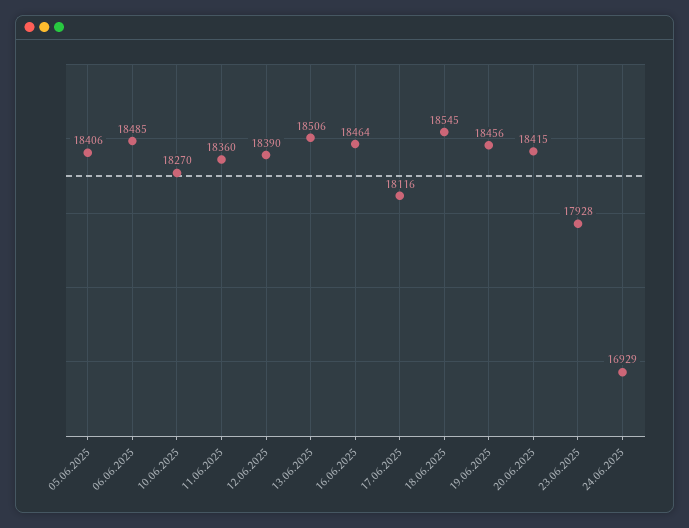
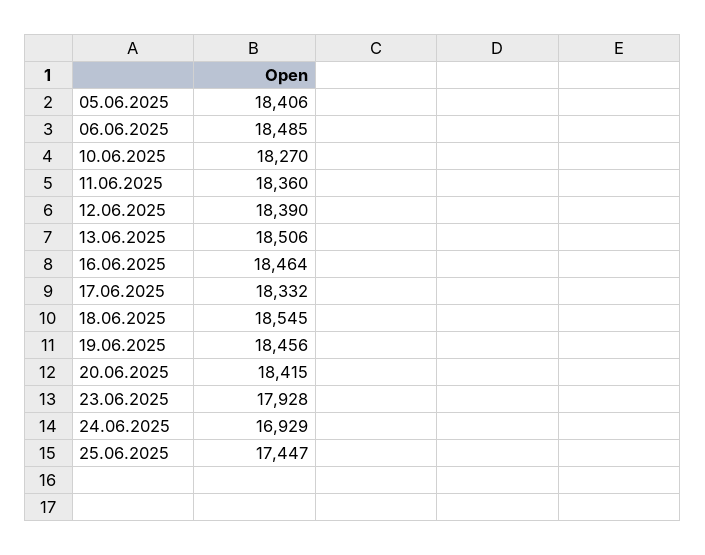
17.06.2025: 18116 -> 18332
25.06.2025: none -> 17447

